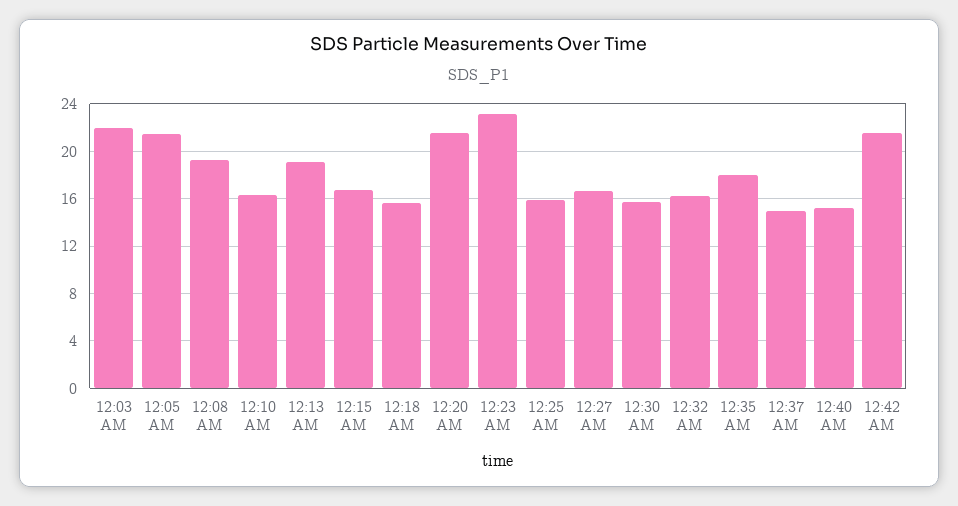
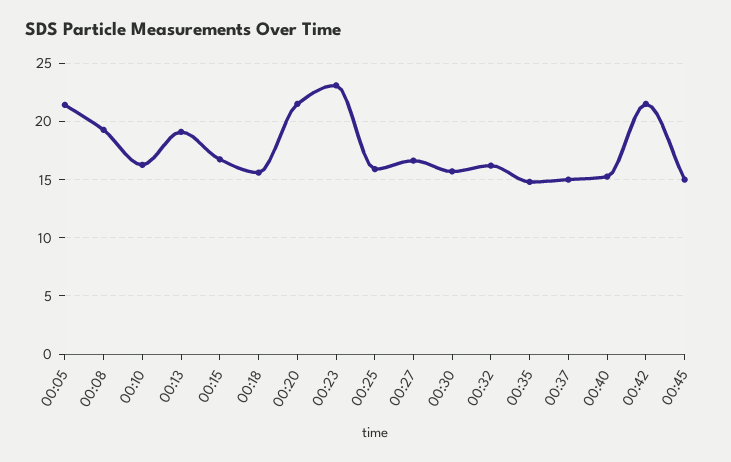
12:03 AM: 22 -> none
12:35 AM: 18 -> 15
00:45: none -> 15

